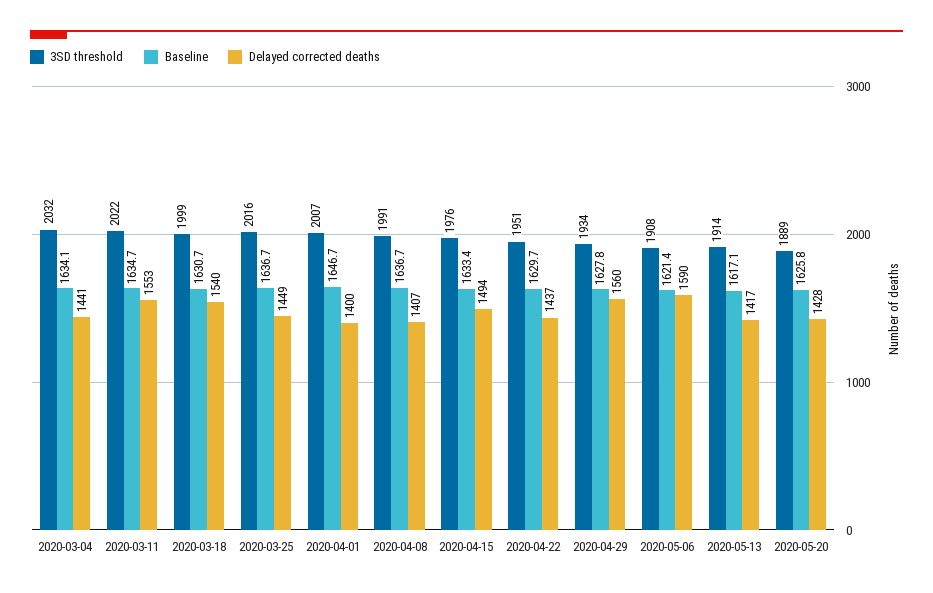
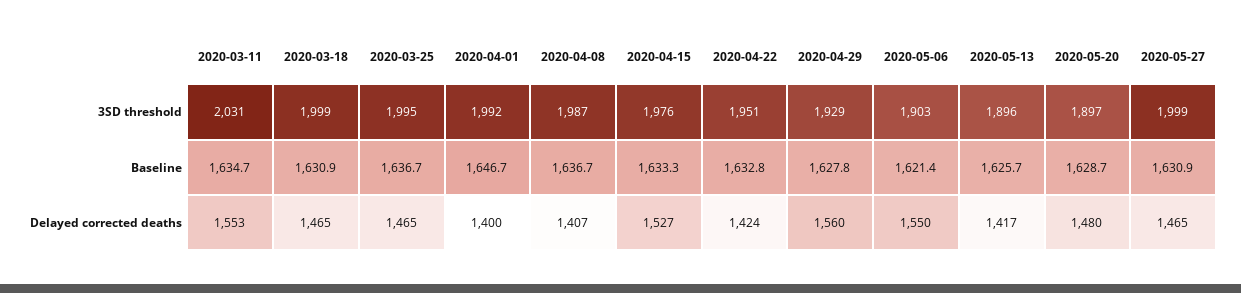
3SD threshold, 2020-03-04: 2032 -> none
Baseline, 2020-03-04: 1634.1 -> none
Delayed corrected deaths, 2020-03-04: 1441 -> none
3SD threshold, 2020-03-11: 2022 -> 2031
Baseline, 2020-03-18: 1630.7 -> 1630.9
Delayed corrected deaths, 2020-03-18: 1540 -> 1465
3SD threshold, 2020-03-25: 2016 -> 1995
Delayed corrected deaths, 2020-03-25: 1449 -> 1465
3SD threshold, 2020-04-01: 2007 -> 1992
3SD threshold, 2020-04-08: 1991 -> 1987
Baseline, 2020-04-15: 1633.4 -> 1633.3
Delayed corrected deaths, 2020-04-15: 1494 -> 1527
Baseline, 2020-04-22: 1629.7 -> 1632.8
Delayed corrected deaths, 2020-04-22: 1437 -> 1424
3SD threshold, 2020-04-29: 1934 -> 1929
3SD threshold, 2020-05-06: 1908 -> 1903
Delayed corrected deaths, 2020-05-06: 1590 -> 1550
3SD threshold, 2020-05-13: 1914 -> 1896
Baseline, 2020-05-13: 1617.1 -> 1625.7
3SD threshold, 2020-05-20: 1889 -> 1897
Baseline, 2020-05-20: 1625.8 -> 1628.7
Delayed corrected deaths, 2020-05-20: 1428 -> 1480
3SD threshold, 2020-05-27: none -> 1999
Baseline, 2020-05-27: none -> 1630.9
Delayed corrected deaths, 2020-05-27: none -> 1465

